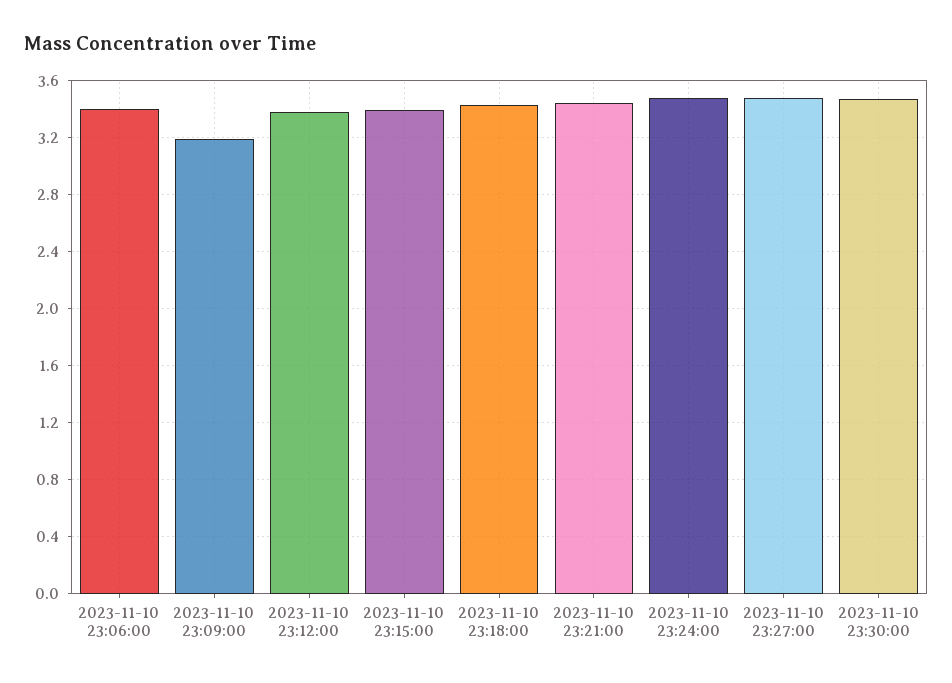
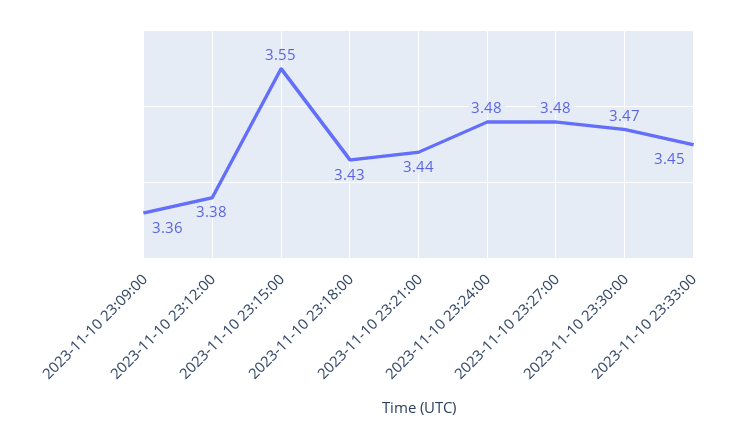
2023-11-10 23:06:00: 3.4 -> none
2023-11-10 23:09:00: 3.2 -> 3.36
2023-11-10 23:15:00: 3.4 -> 3.55
2023-11-10 23:33:00: none -> 3.45

